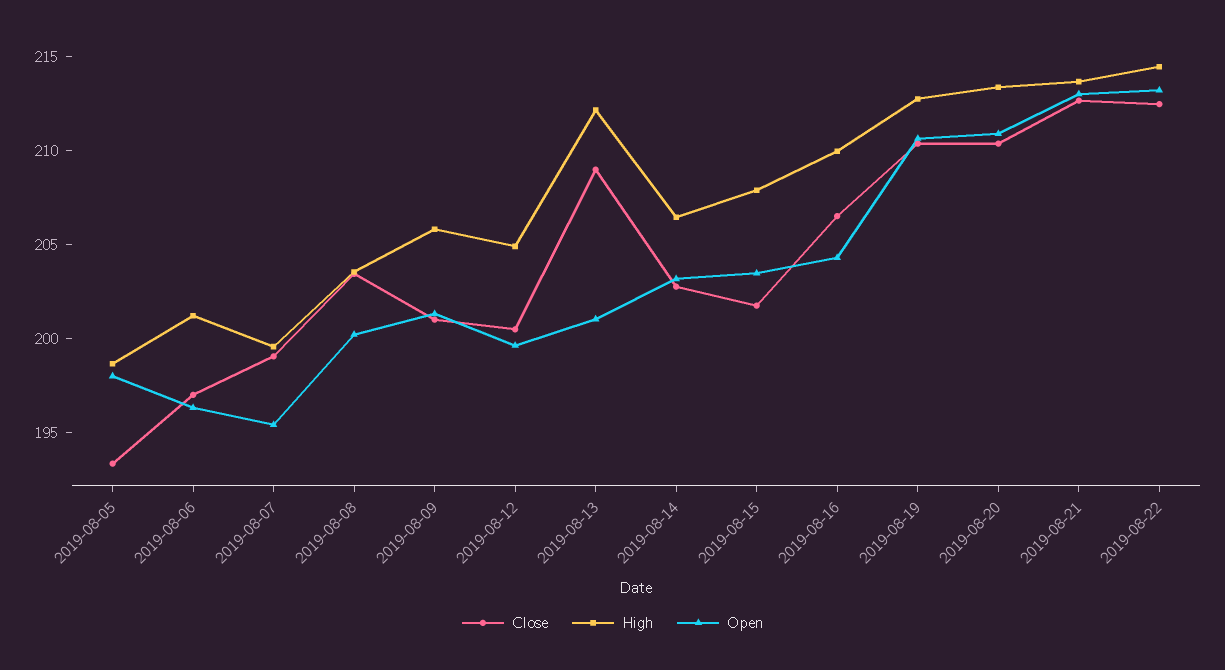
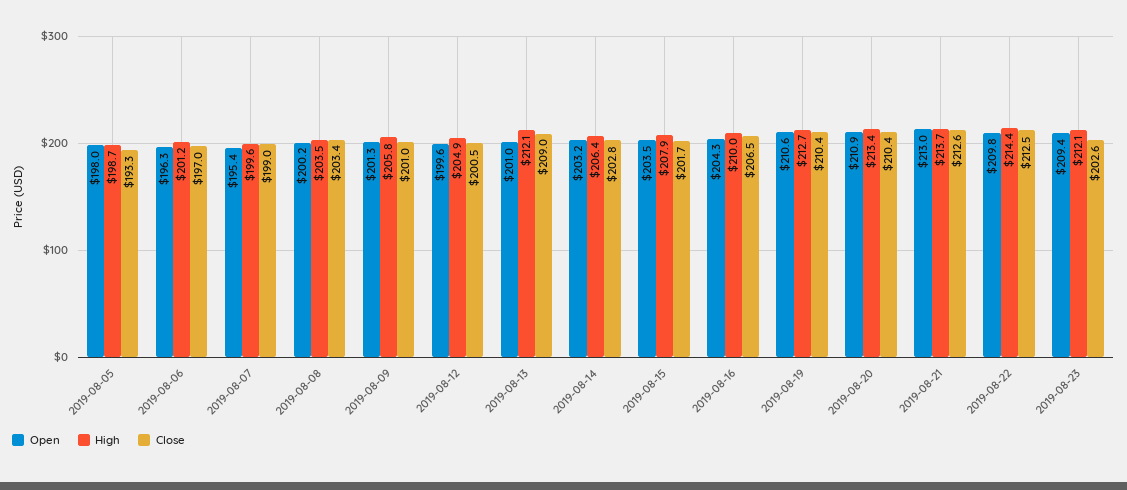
Open, 2019-08-22: 213 -> 209.8
Open, 2019-08-23: none -> 209.4
High, 2019-08-23: none -> 212.1
Close, 2019-08-23: none -> 202.6

